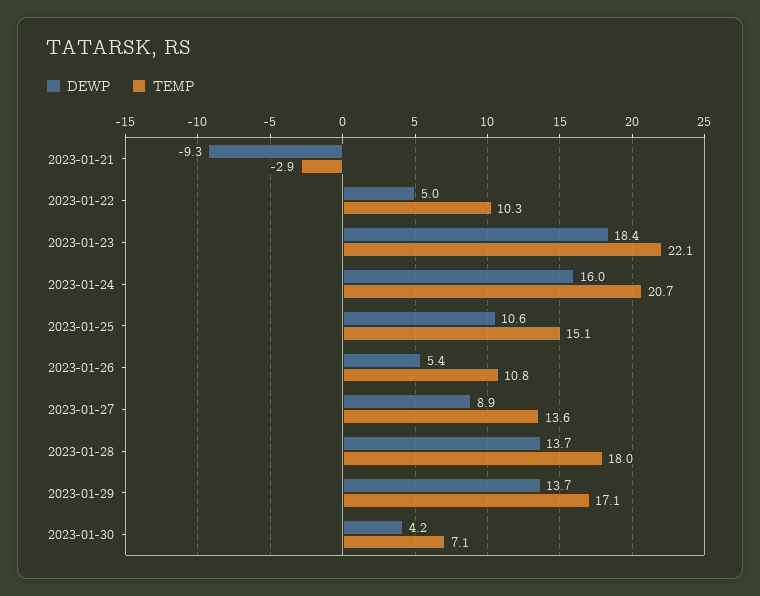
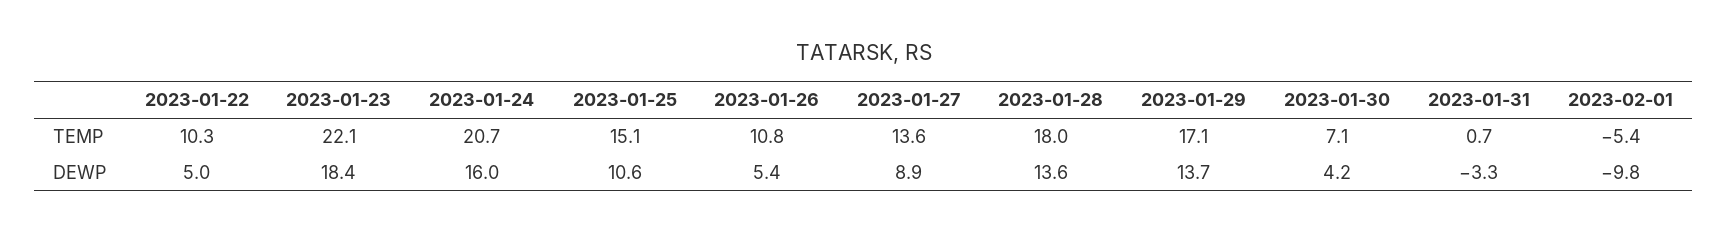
DEWP, 2023-01-21: -9.3 -> none
TEMP, 2023-01-21: -2.9 -> none
DEWP, 2023-01-28: 13.7 -> 13.6
TEMP, 2023-01-31: none -> 0.7
TEMP, 2023-02-01: none -> -5.4
DEWP, 2023-01-31: none -> -3.3
DEWP, 2023-02-01: none -> -9.8

